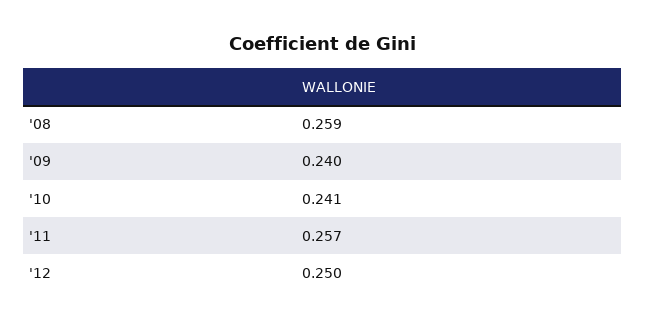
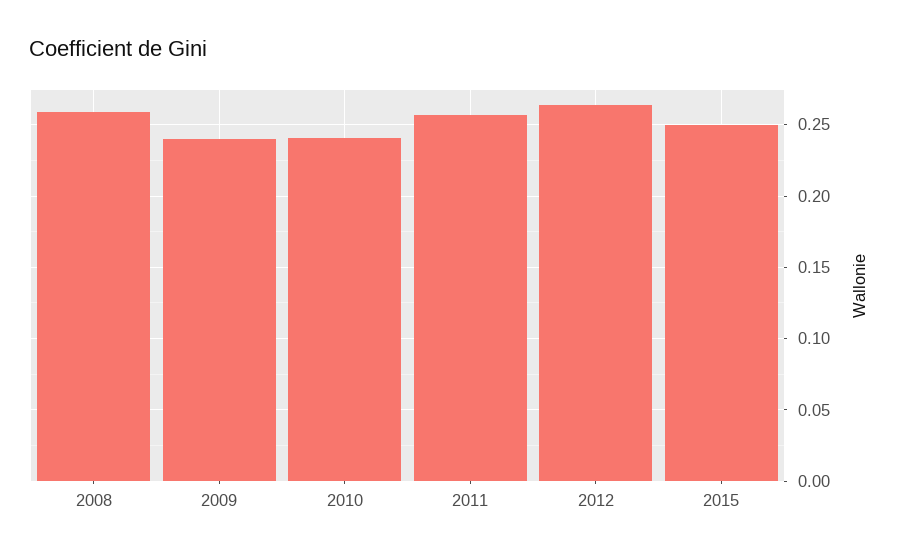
'12: 0.25 -> 0.265
2015: none -> 0.25

